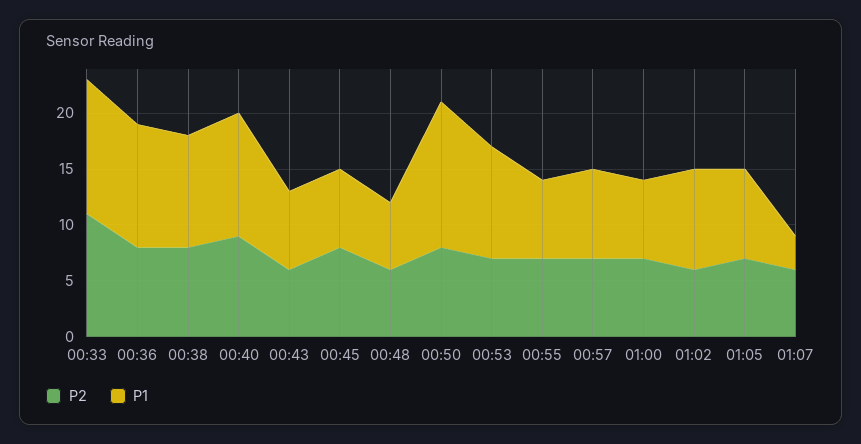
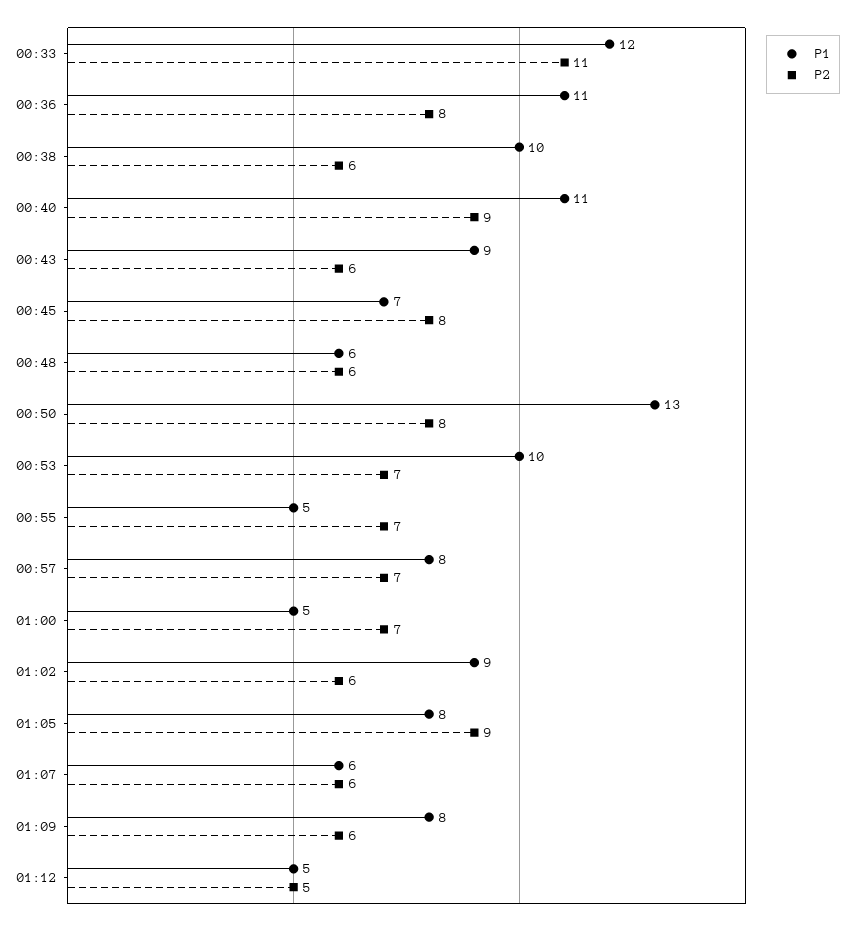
P2, 00:38: 8 -> 6
P1, 00:43: 7 -> 9
P1, 00:55: 7 -> 5
P1, 01:00: 7 -> 5
P2, 01:05: 7 -> 9
P1, 01:07: 3 -> 6
P1, 01:09: none -> 8
P2, 01:09: none -> 6
P1, 01:12: none -> 5
P2, 01:12: none -> 5

